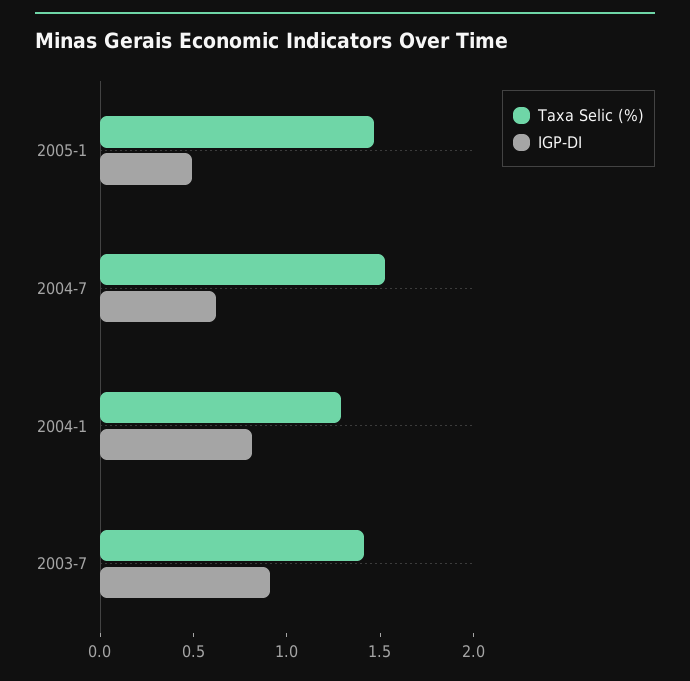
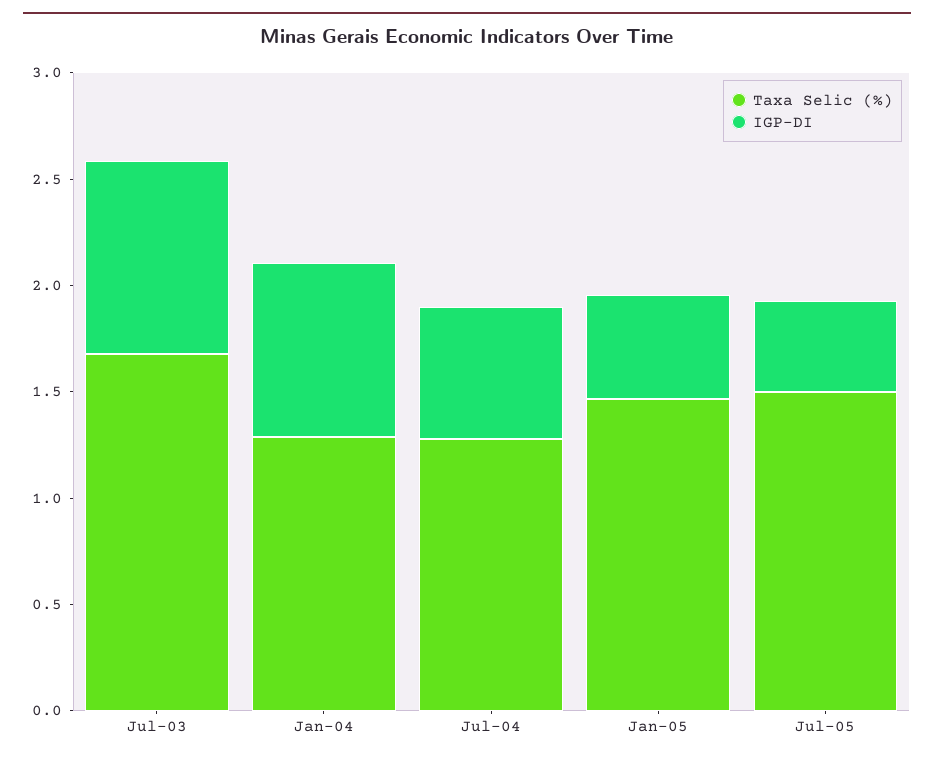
Taxa Selic (%), 2004-7: 1.5 -> 1.3
Taxa Selic (%), 2003-7: 1.4 -> 1.7
Taxa Selic (%), Jul-05: none -> 1.5
IGP-DI, Jul-05: none -> 0.4

